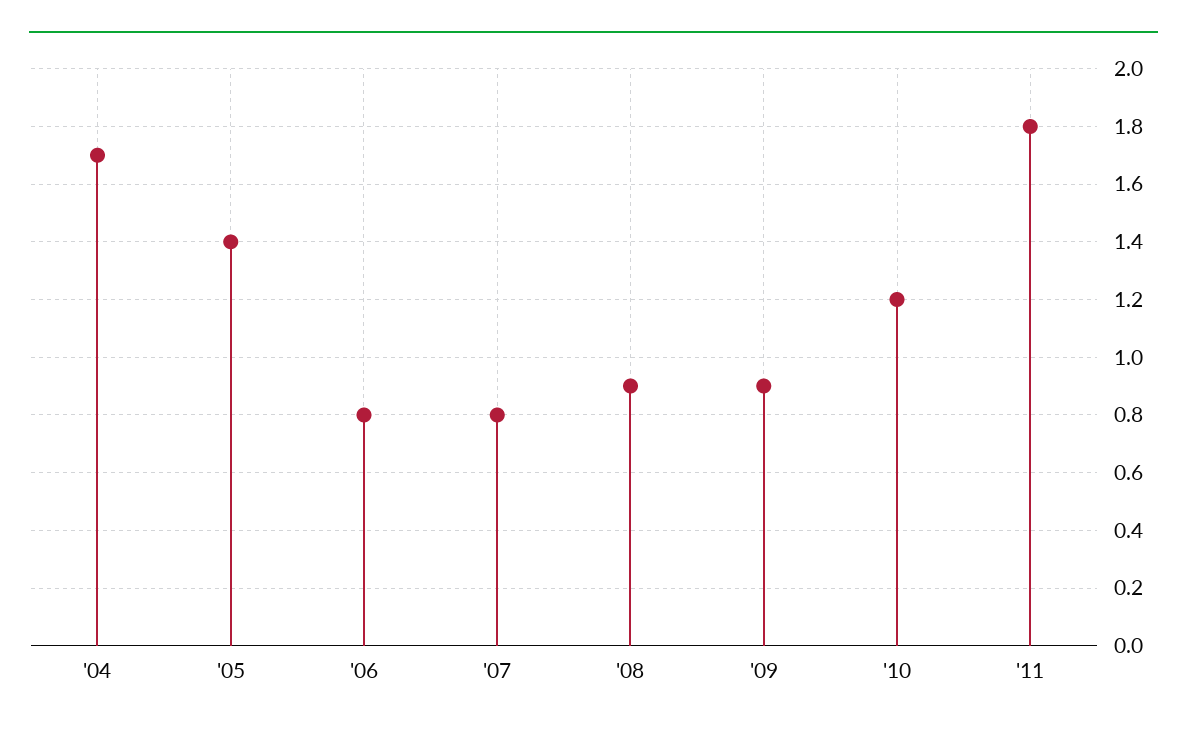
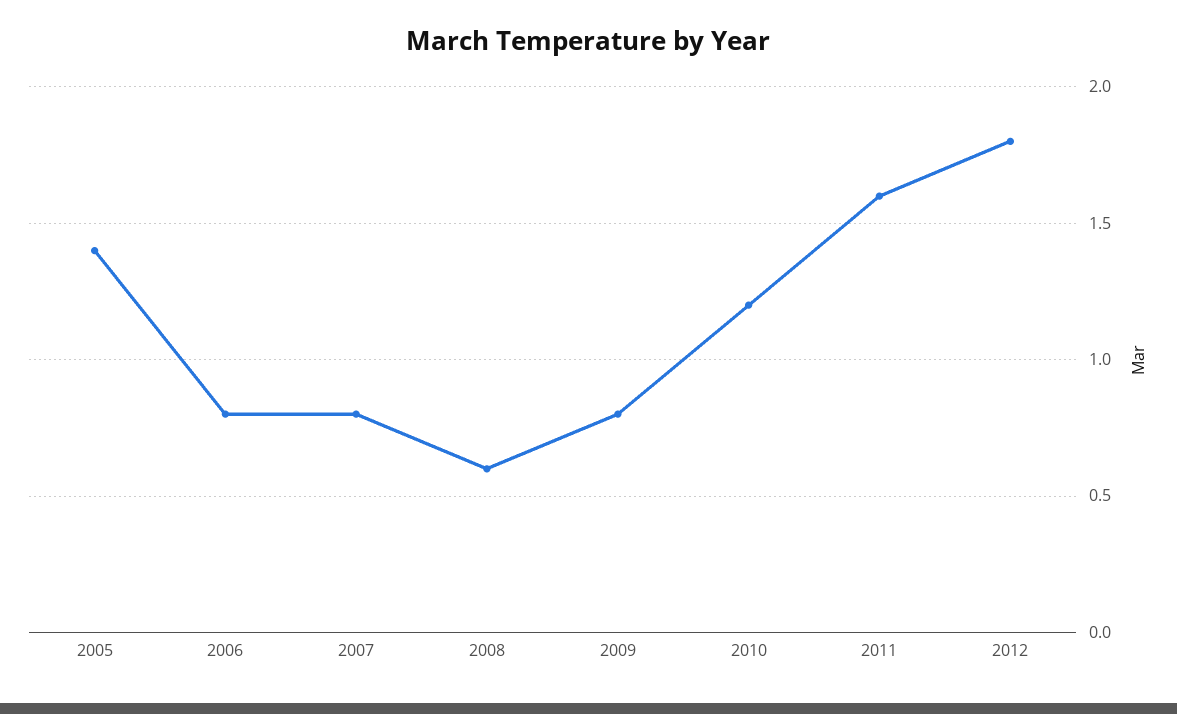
'04: 1.7 -> none
'08: 0.9 -> 0.6
'09: 0.9 -> 0.8
'11: 1.8 -> 1.6
2012: none -> 1.8

